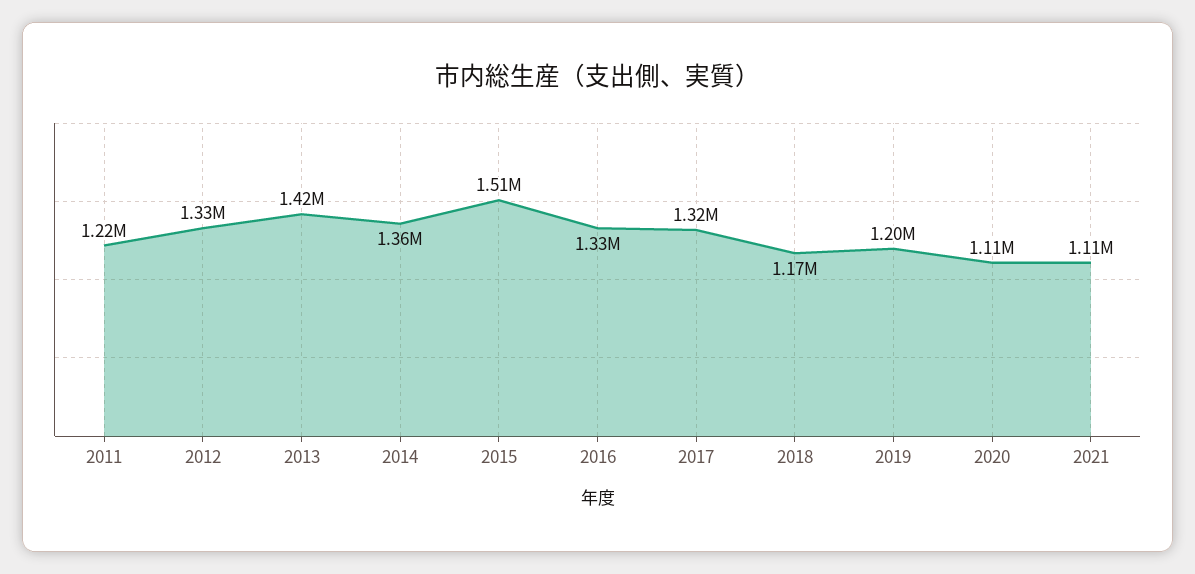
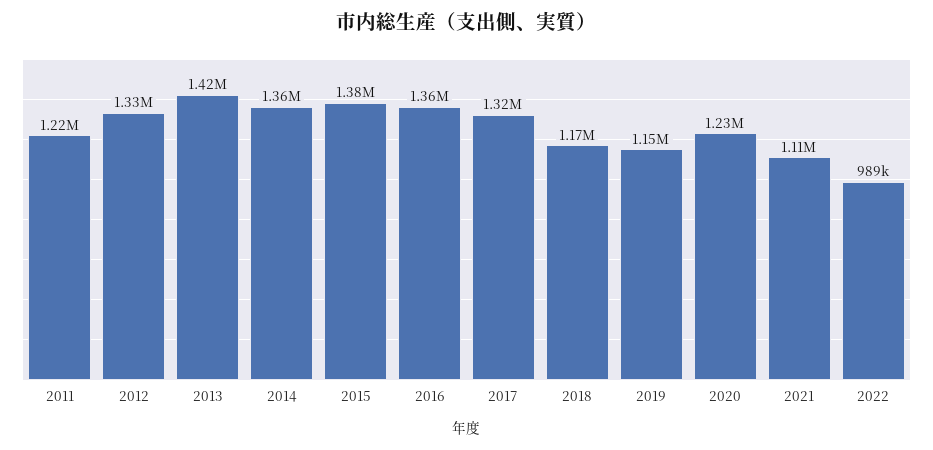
2015: 1510000 -> 1380000
2016: 1330000 -> 1360000
2019: 1200000 -> 1150000
2020: 1110000 -> 1230000
2022: none -> 989000

